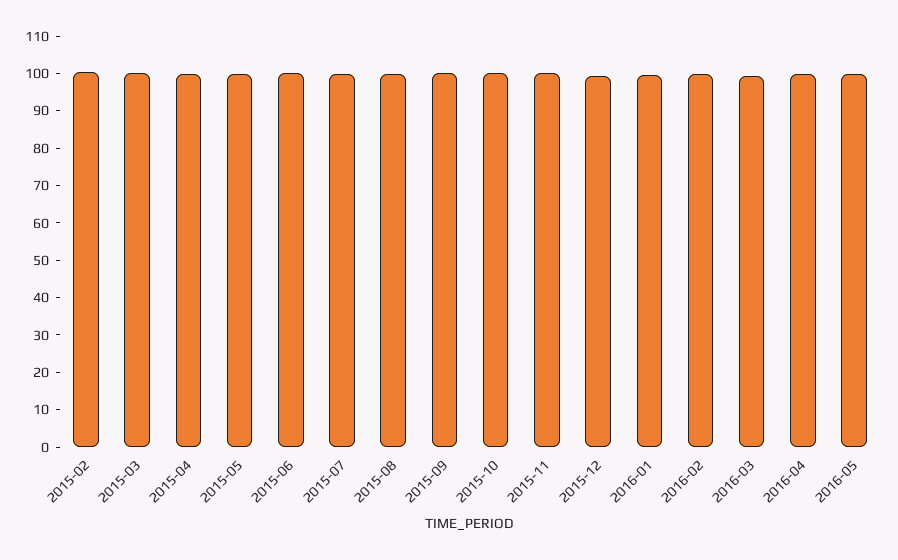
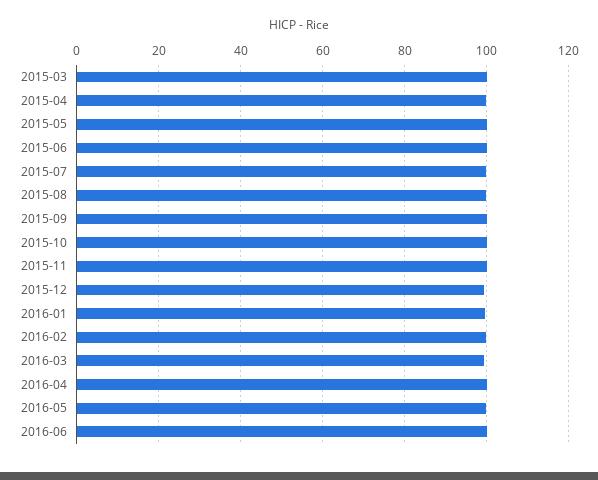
2015-02: 100 -> none
2016-06: none -> 100

